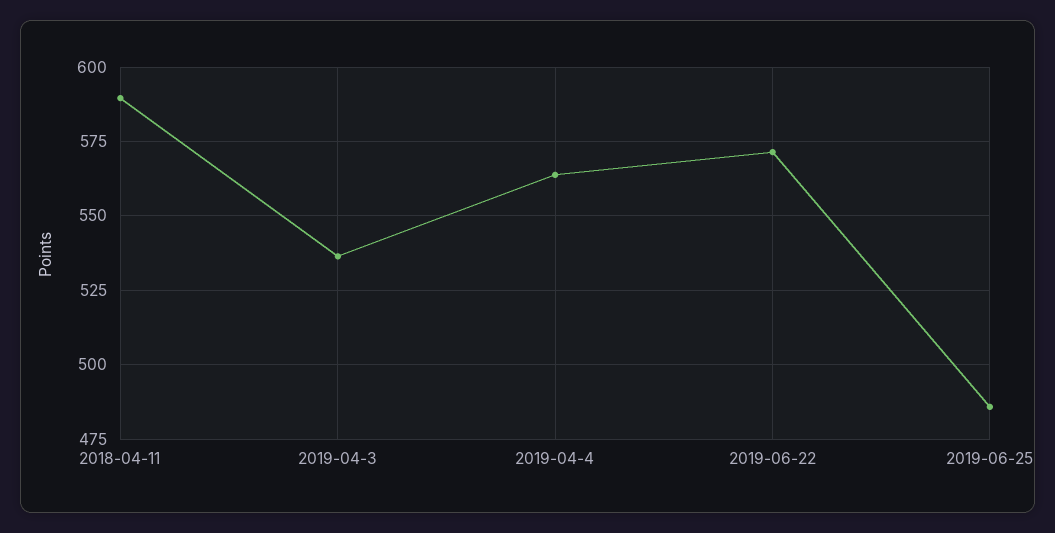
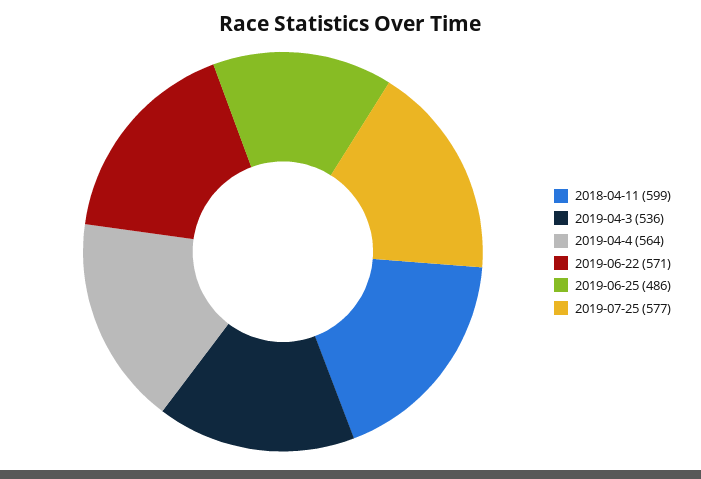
2018-04-11: 590 -> 599
2019-07-25: none -> 577

